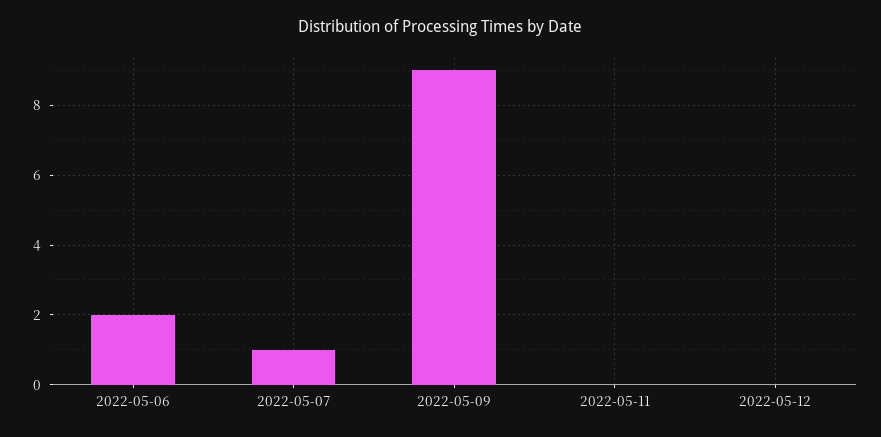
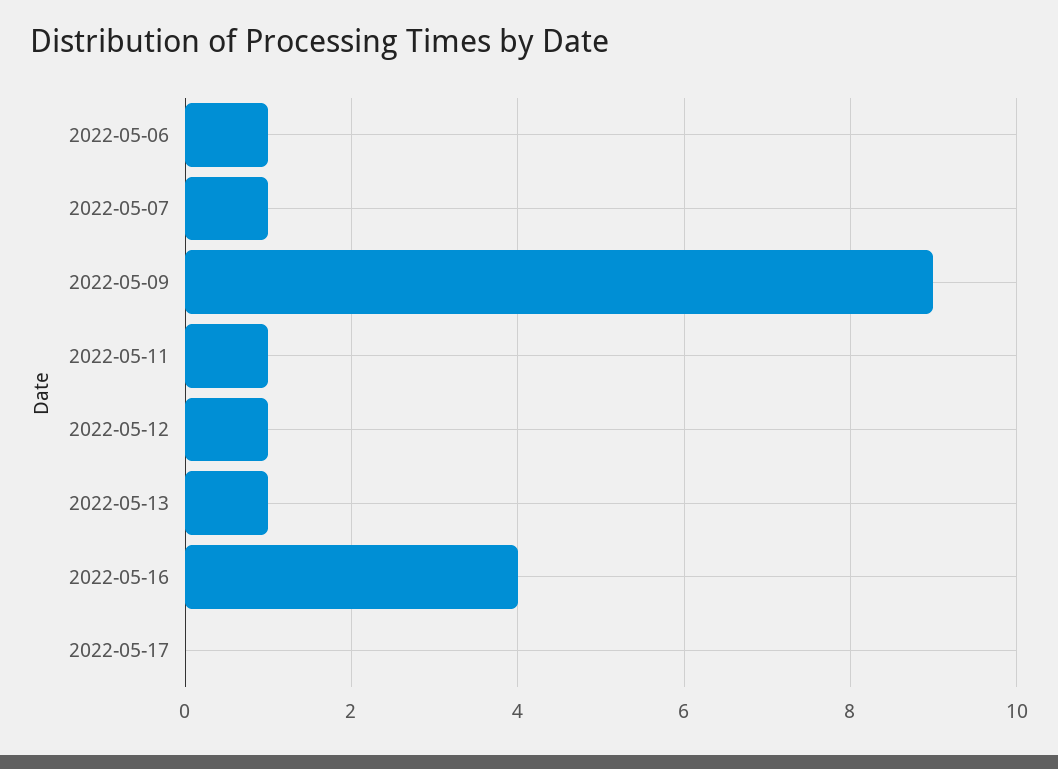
2022-05-06: 2 -> 1
2022-05-11: 0 -> 1
2022-05-12: 0 -> 1
2022-05-13: none -> 1
2022-05-16: none -> 4
2022-05-17: none -> 0

